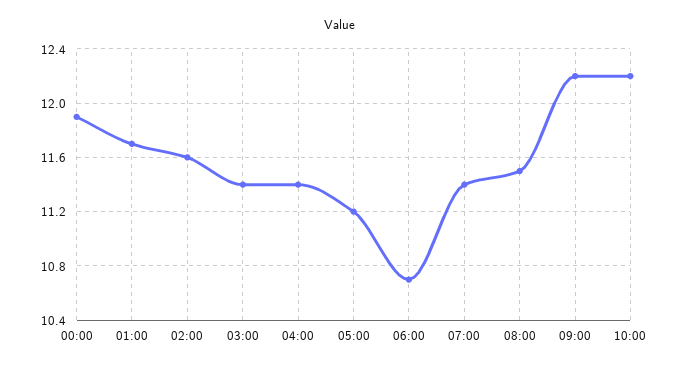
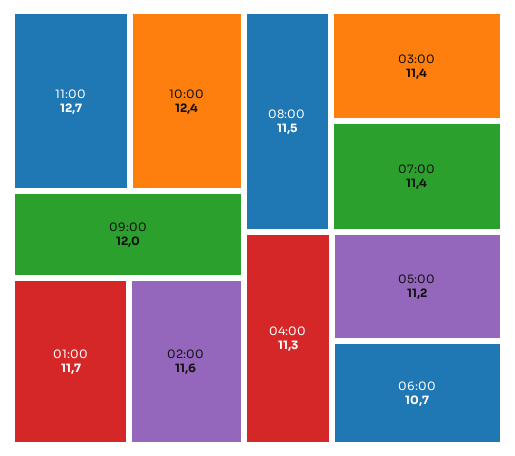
00:00: 11.9 -> none
04:00: 11.4 -> 11.3
09:00: 12.2 -> 12
10:00: 12.2 -> 12.4
11:00: none -> 12.7

